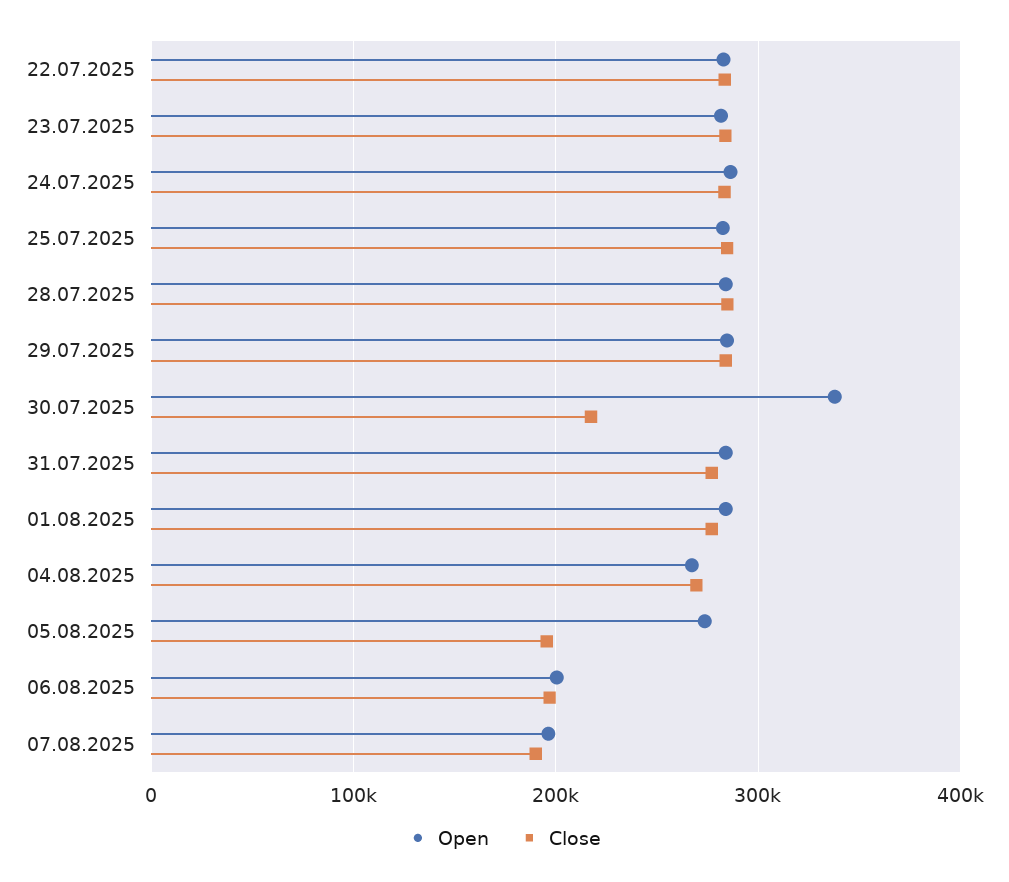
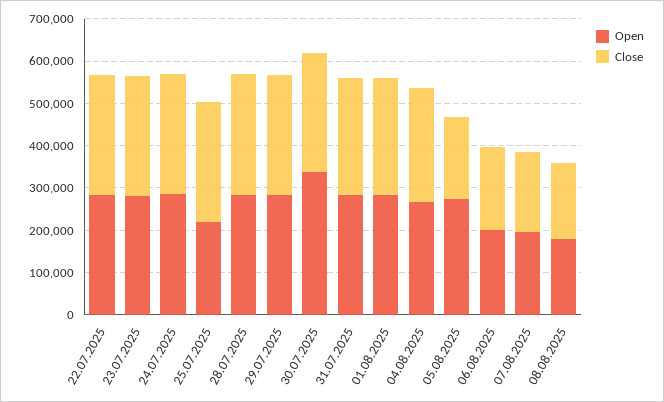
Open, 25.07.2025: 280000 -> 220000
Close, 30.07.2025: 220000 -> 280000
Open, 08.08.2025: none -> 180000
Close, 08.08.2025: none -> 180000

